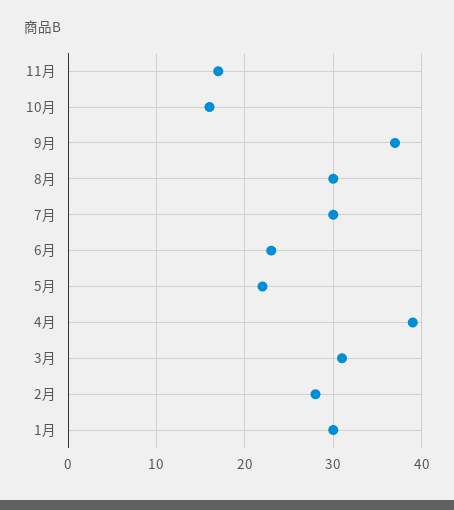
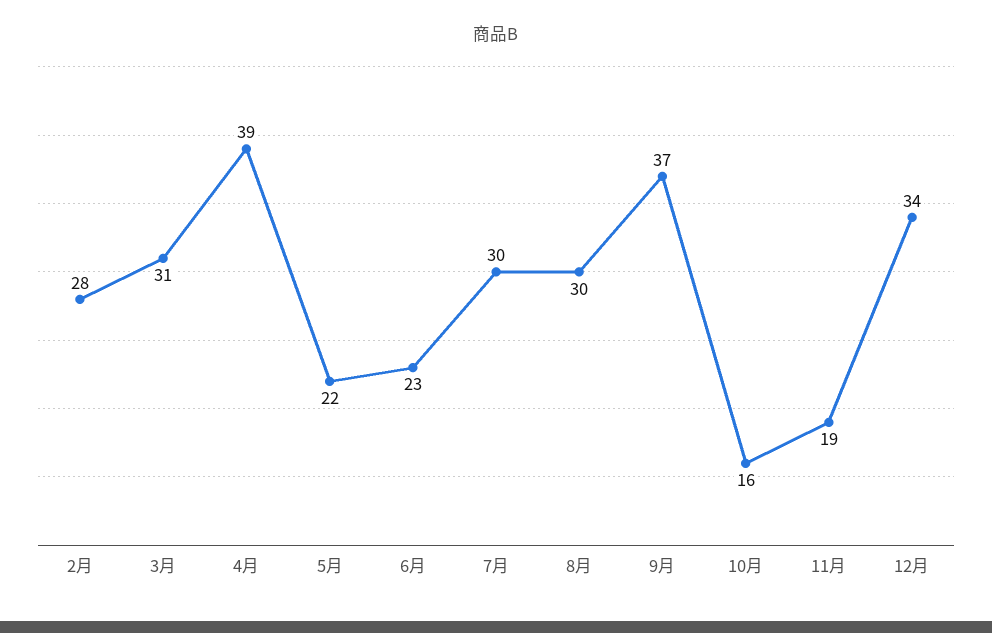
11月: 17 -> 19
1月: 30 -> none
12月: none -> 34

